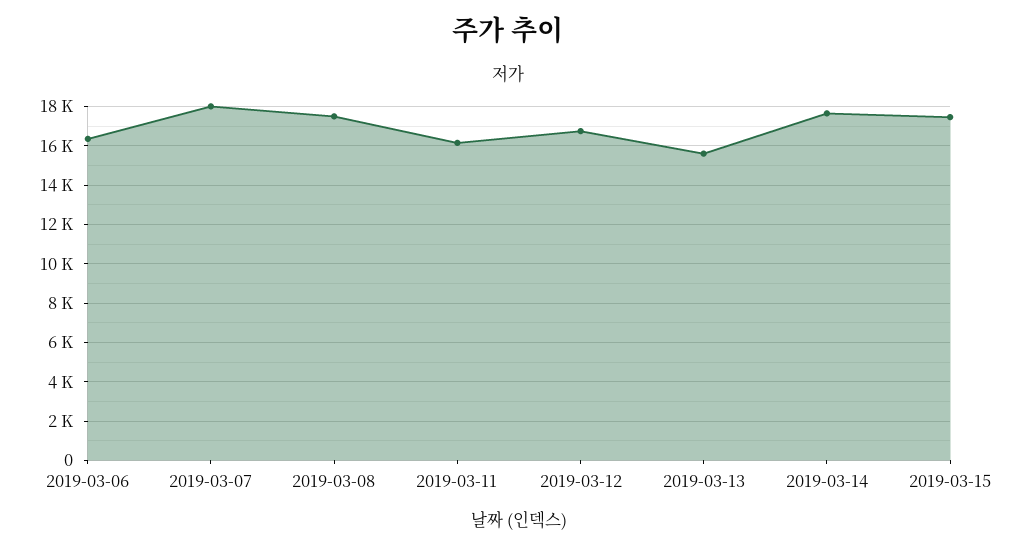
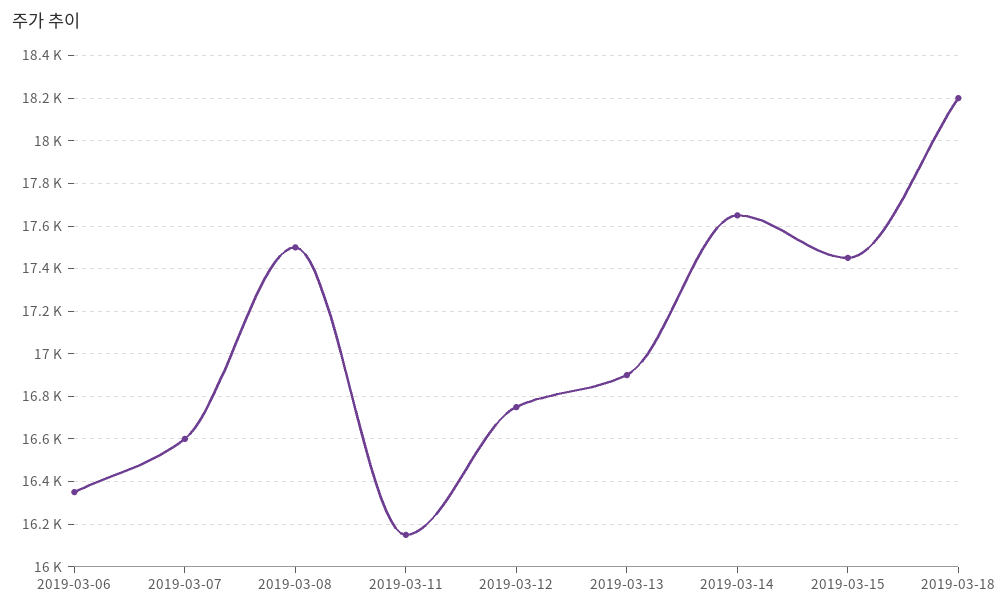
2019-03-07: 18000 -> 16600
2019-03-13: 15500 -> 16900
2019-03-18: none -> 18200

